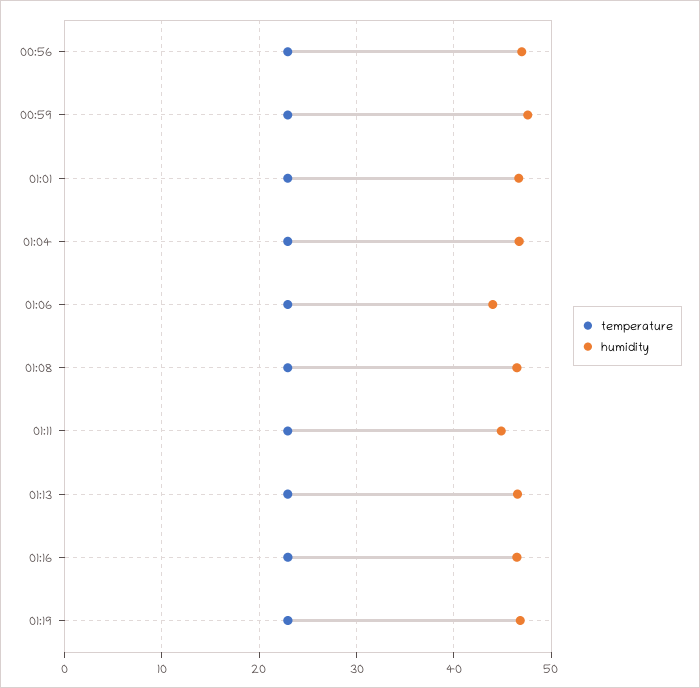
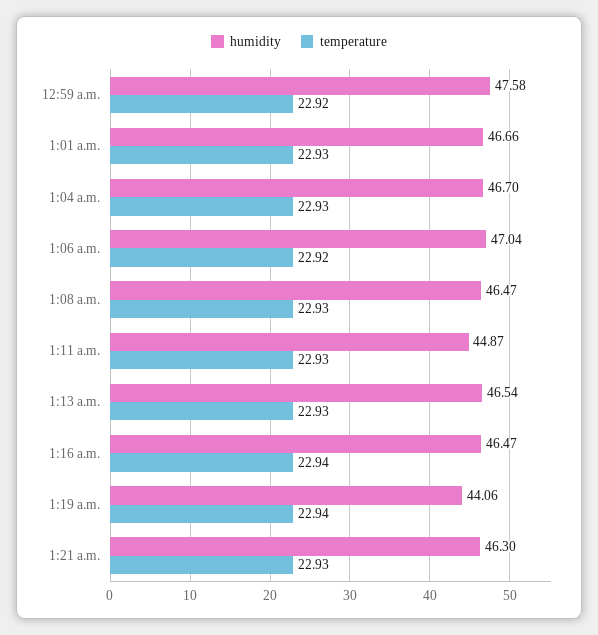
temperature, 00:56: 23 -> none
humidity, 00:56: 47 -> none
humidity, 01:06: 44 -> 47.04
humidity, 01:19: 47 -> 44.06
humidity, 1:21 a.m.: none -> 46.3
temperature, 1:21 a.m.: none -> 22.93

